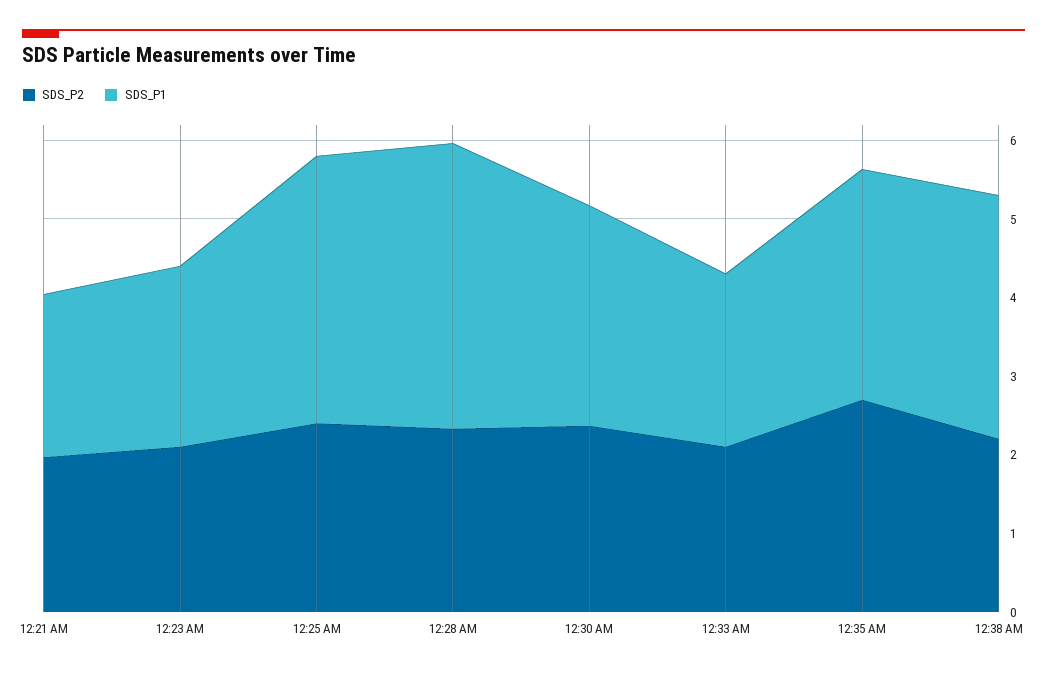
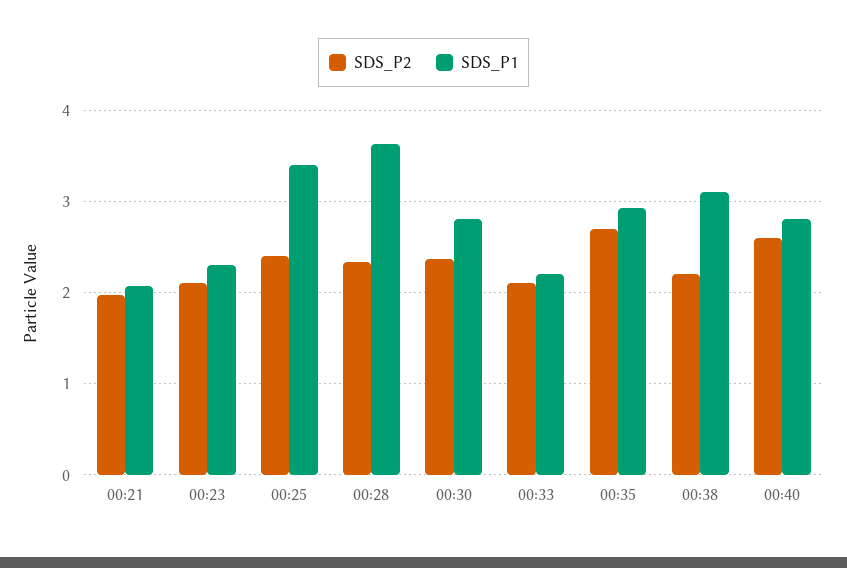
SDS_P2, 00:40: none -> 2.6
SDS_P1, 00:40: none -> 2.8

